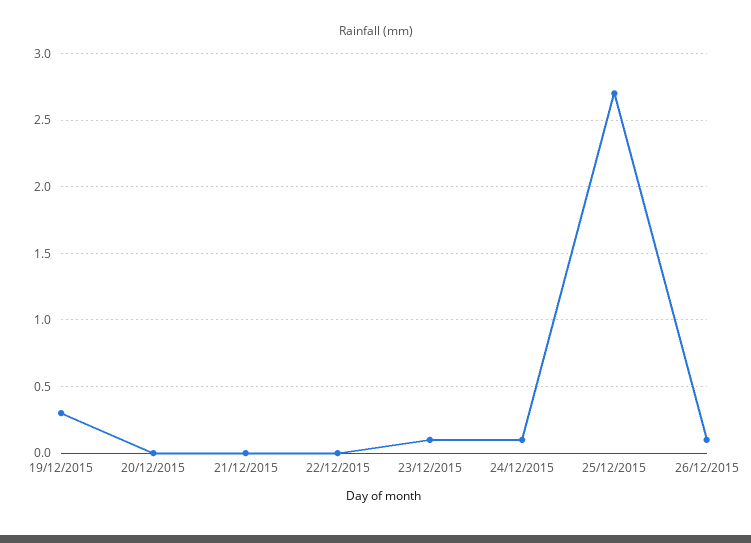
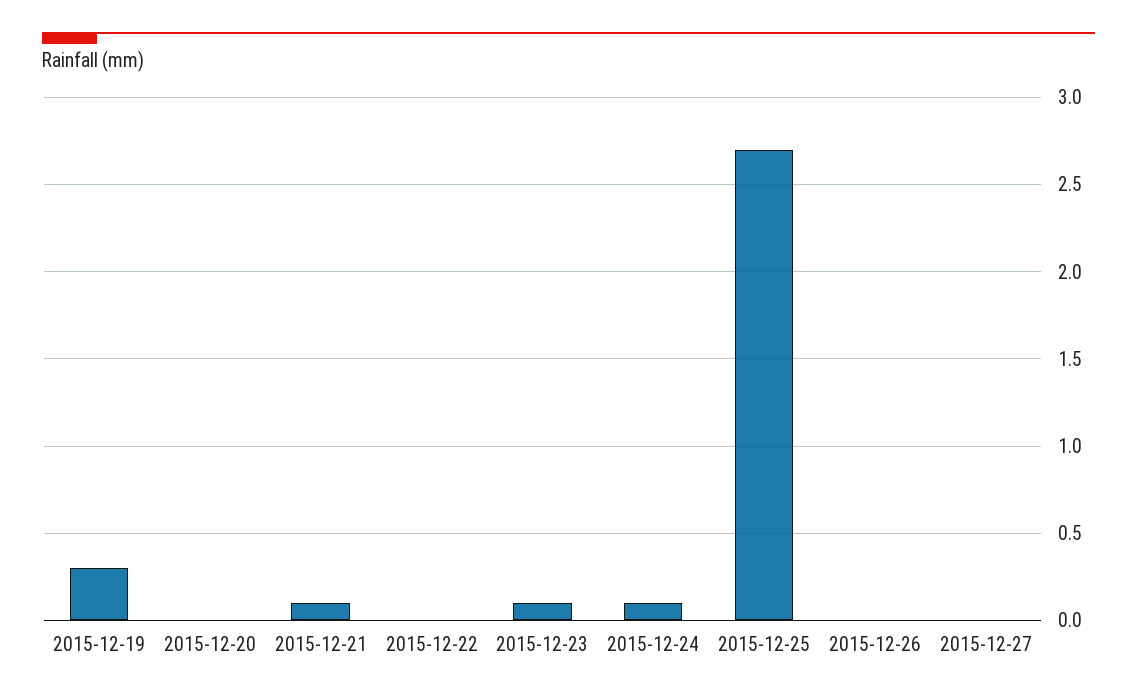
21/12/2015: 0 -> 0.1
26/12/2015: 0.1 -> 0
2015-12-27: none -> 0

